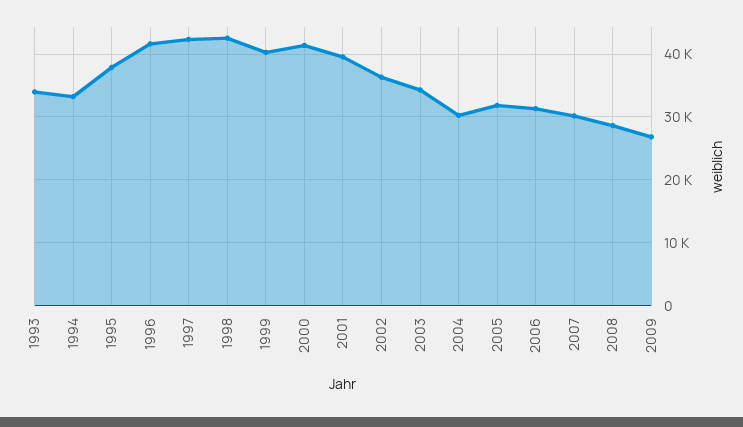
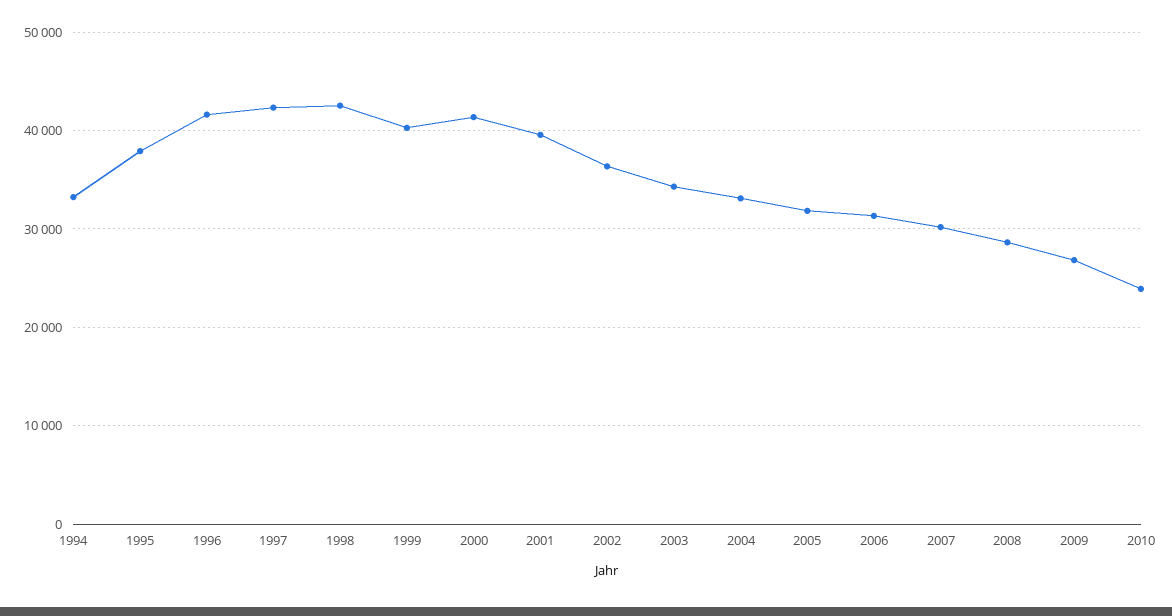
1993: 34000 -> none
2004: 30000 -> 33000
2010: none -> 24000

